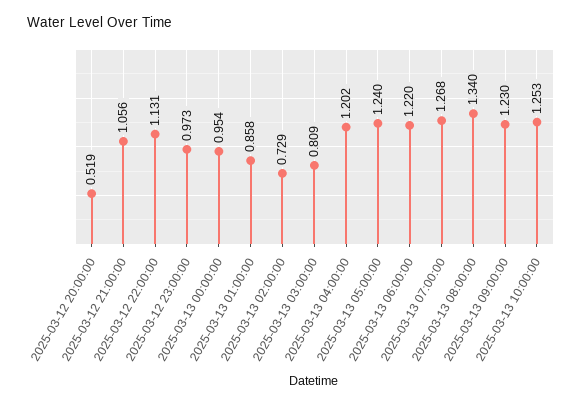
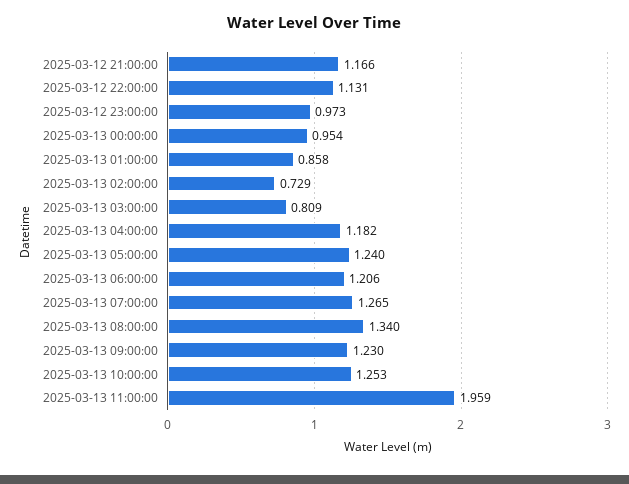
2025-03-12 20:00:00: 0.519 -> none
2025-03-12 21:00:00: 1.056 -> 1.166
2025-03-13 04:00:00: 1.202 -> 1.182
2025-03-13 06:00:00: 1.22 -> 1.206
2025-03-13 07:00:00: 1.268 -> 1.265
2025-03-13 11:00:00: none -> 1.959

